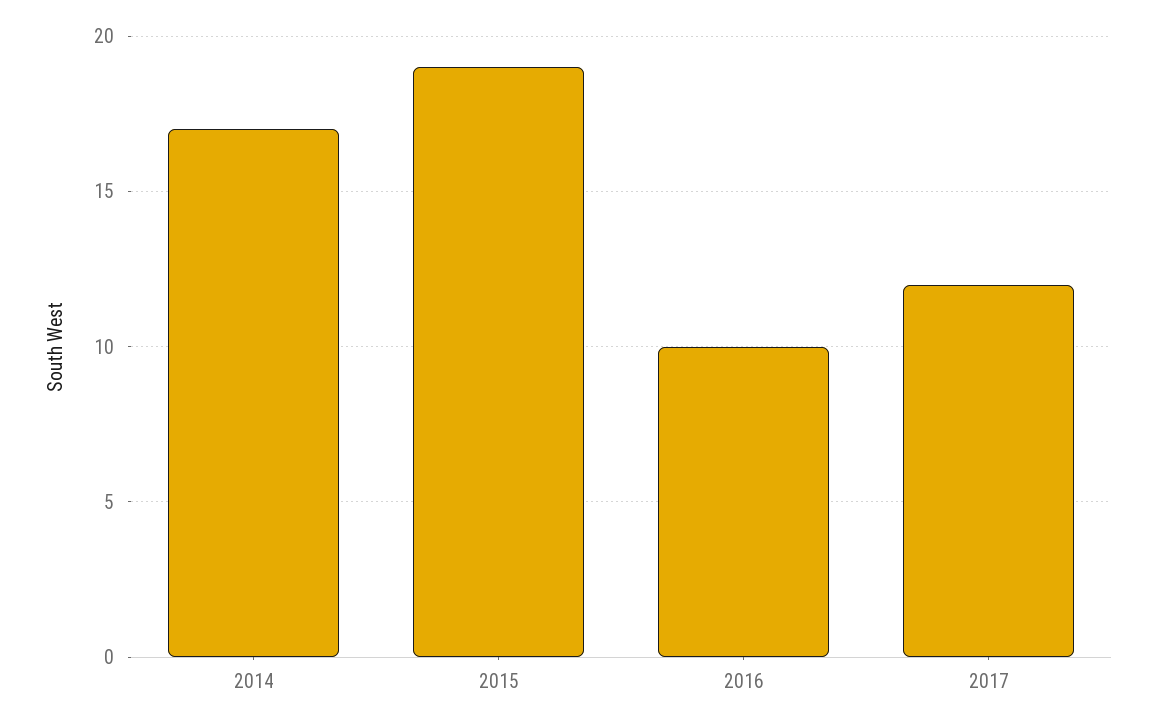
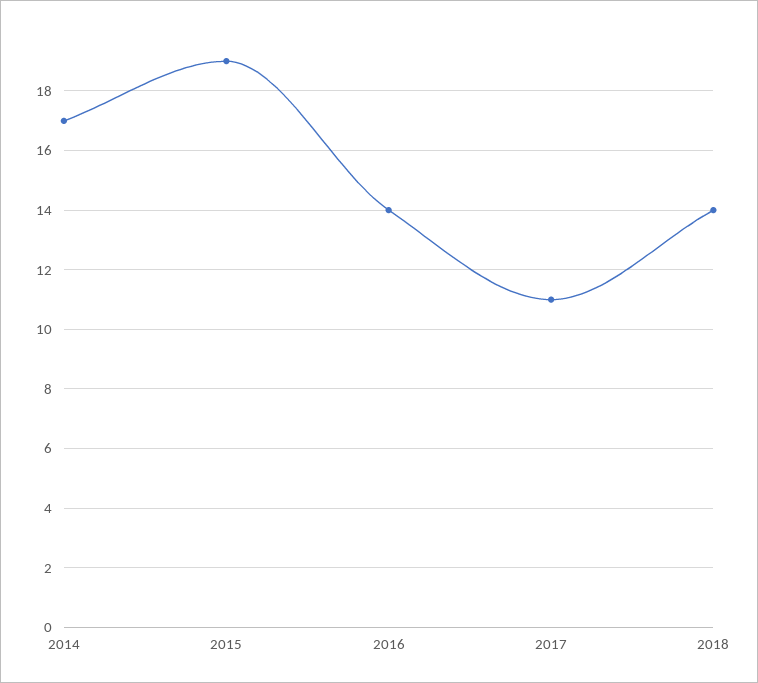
2016: 10 -> 14
2017: 12 -> 11
2018: none -> 14

